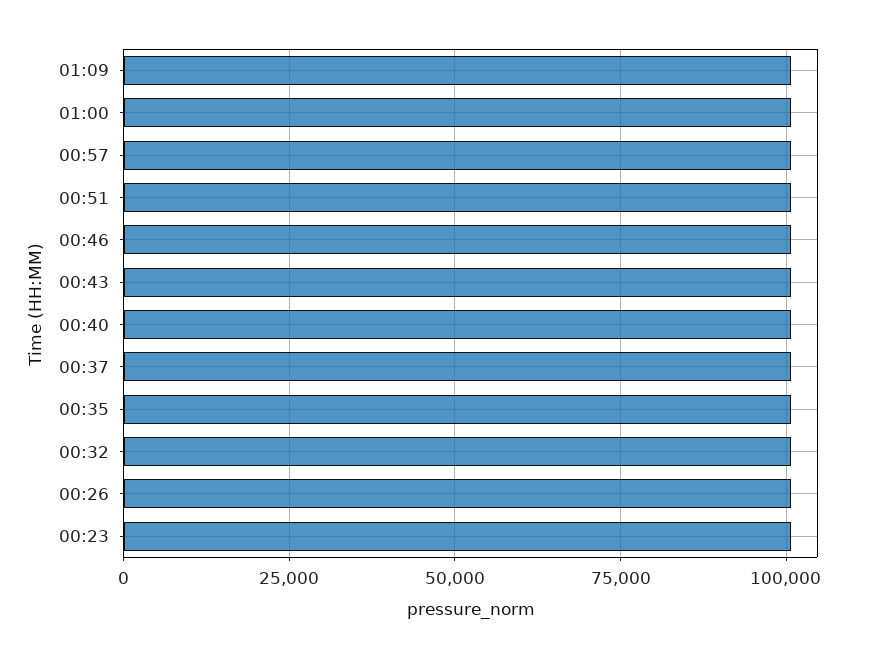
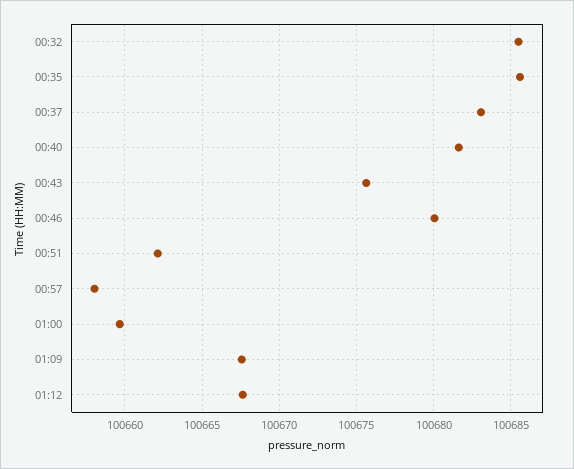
00:26: 100000 -> none
00:23: 100000 -> none
01:12: none -> 100667.5

